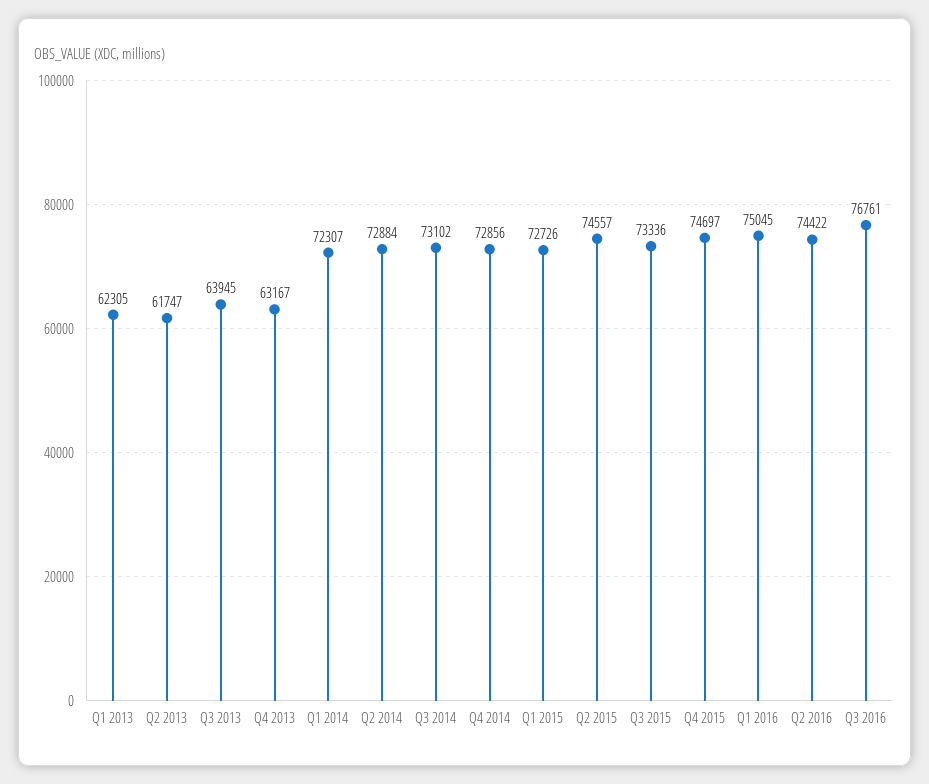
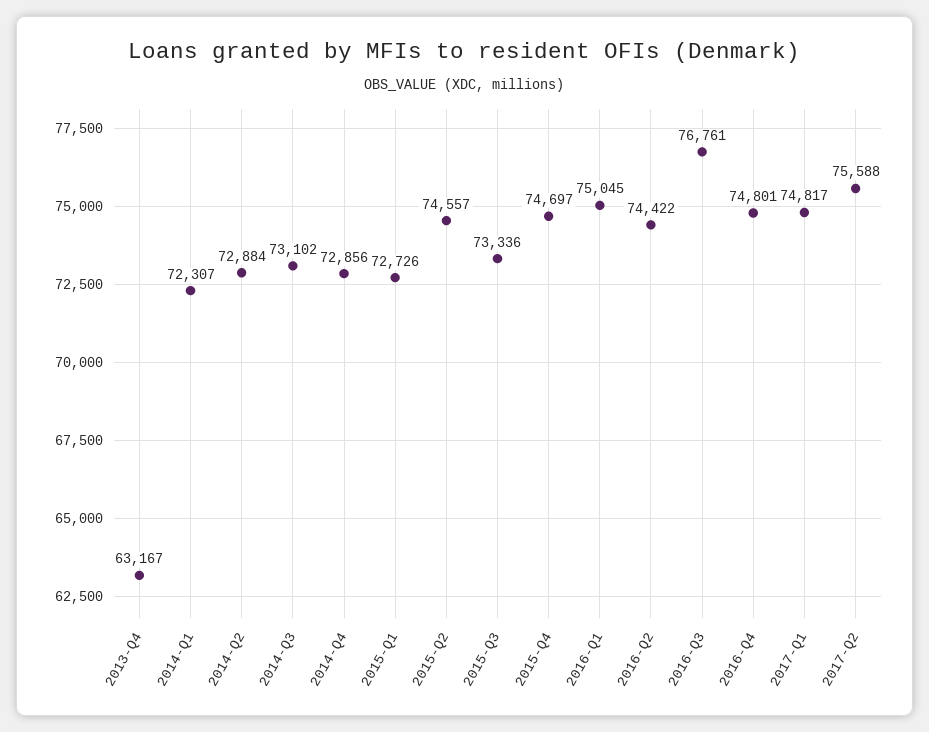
Q1 2013: 62305 -> none
Q2 2013: 61747 -> none
Q3 2013: 63945 -> none
2016-Q4: none -> 74801
2017-Q1: none -> 74817
2017-Q2: none -> 75588

